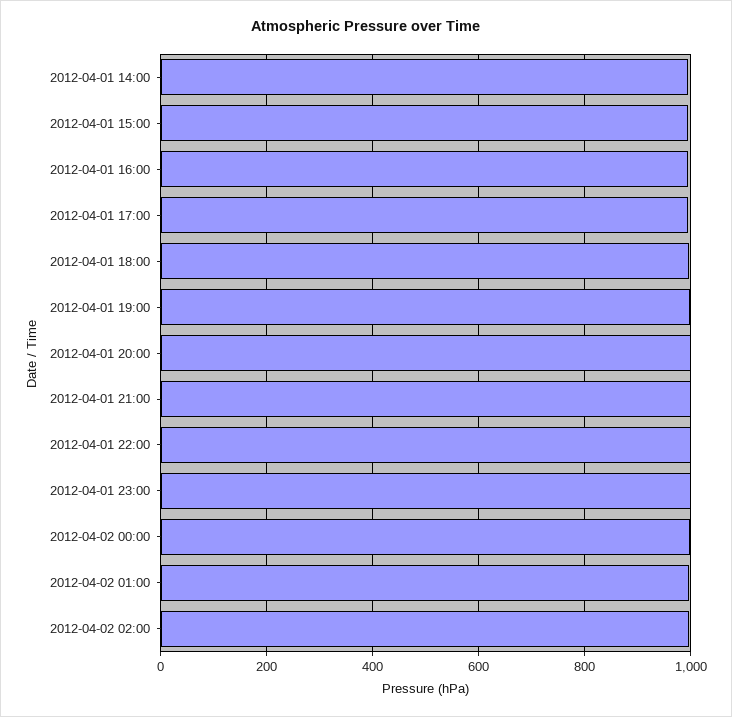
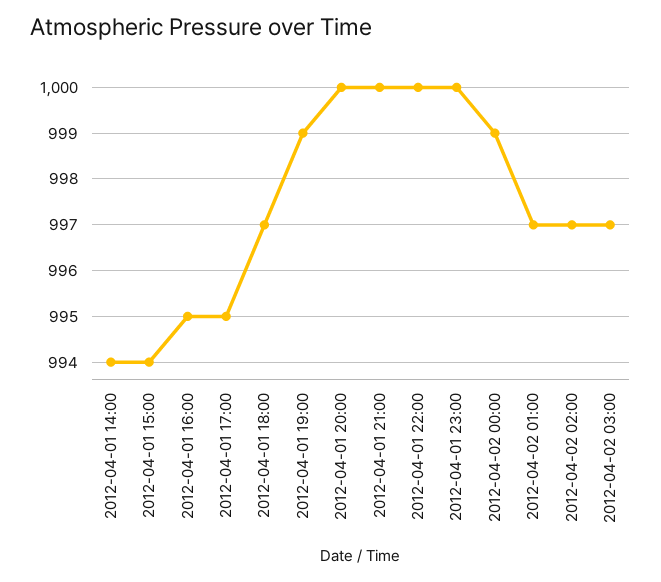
2012-04-02 03:00: none -> 997

